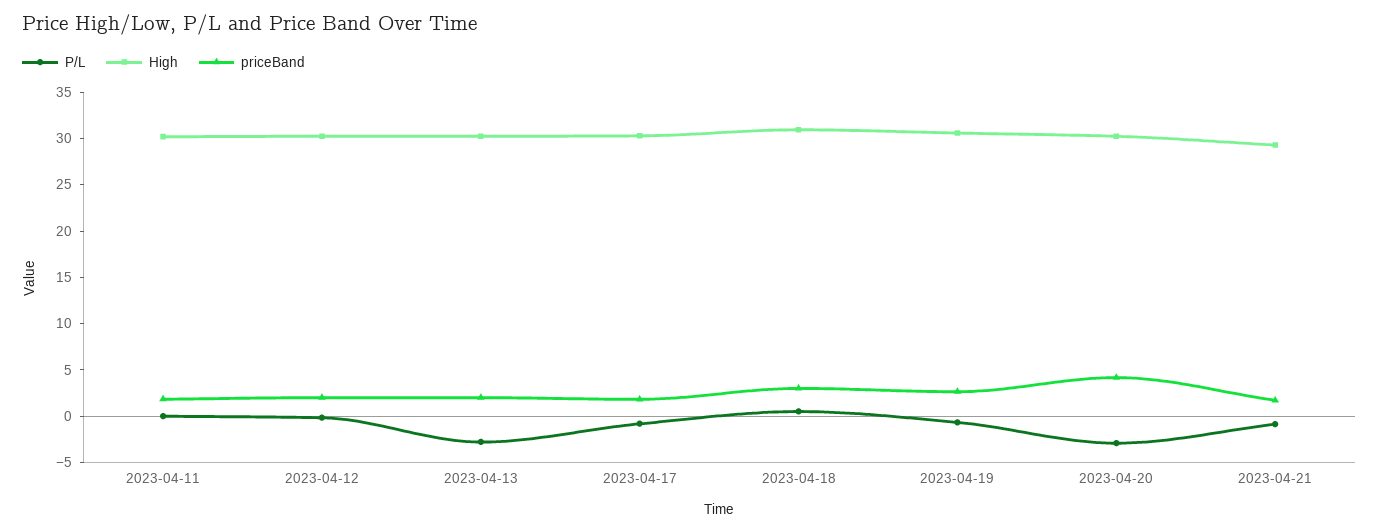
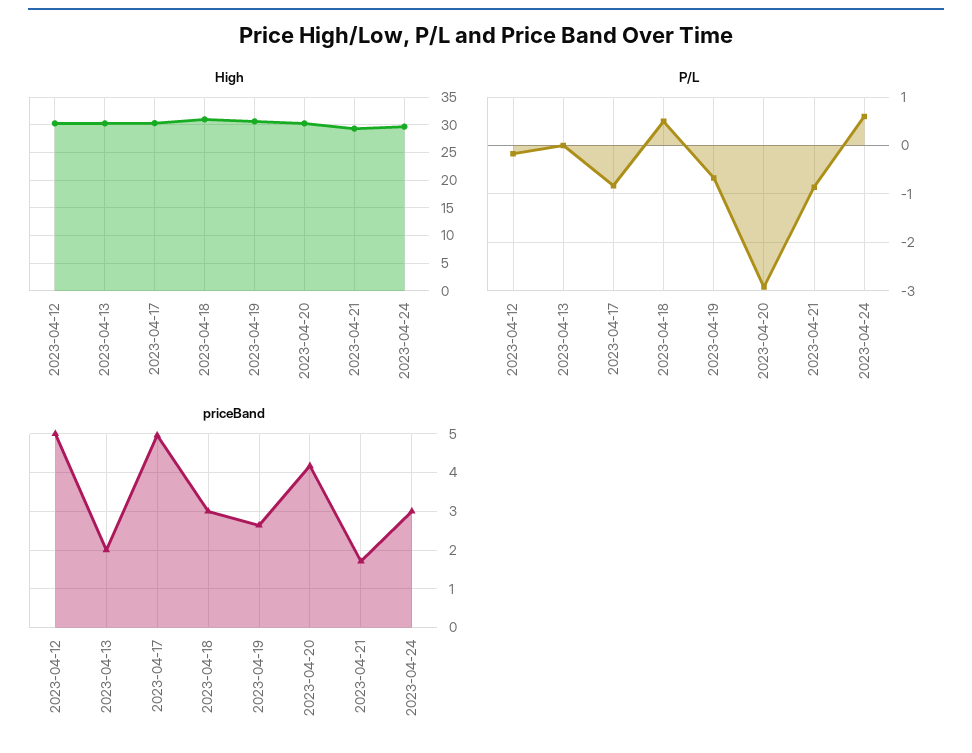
P/L, 2023-04-11: 0 -> none
High, 2023-04-11: 30 -> none
priceBand, 2023-04-11: 2 -> none
priceBand, 2023-04-12: 2 -> 5
P/L, 2023-04-13: -3 -> 0
priceBand, 2023-04-17: 2 -> 5
High, 2023-04-24: none -> 30
P/L, 2023-04-24: none -> 0.6
priceBand, 2023-04-24: none -> 3

